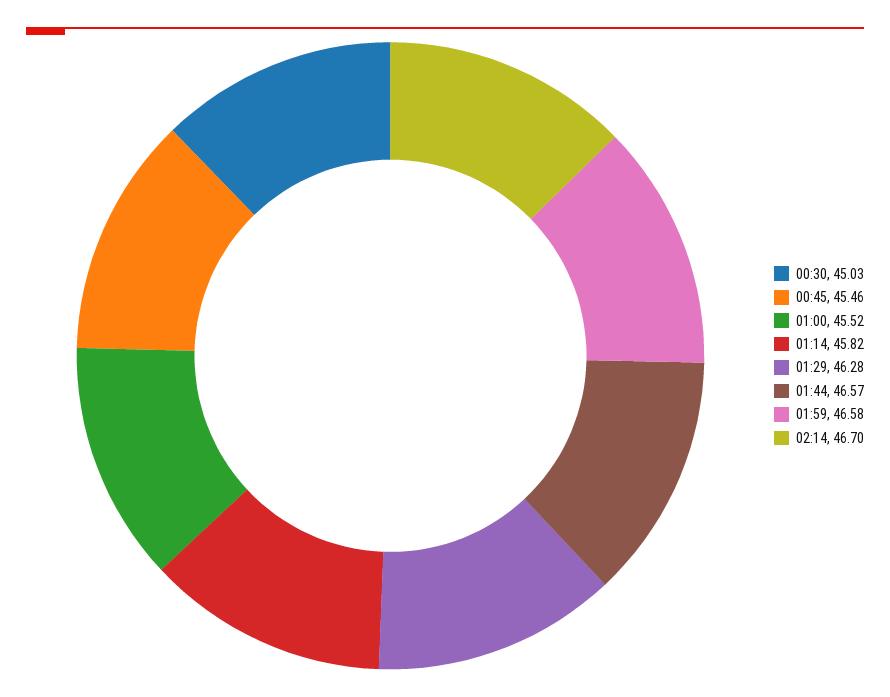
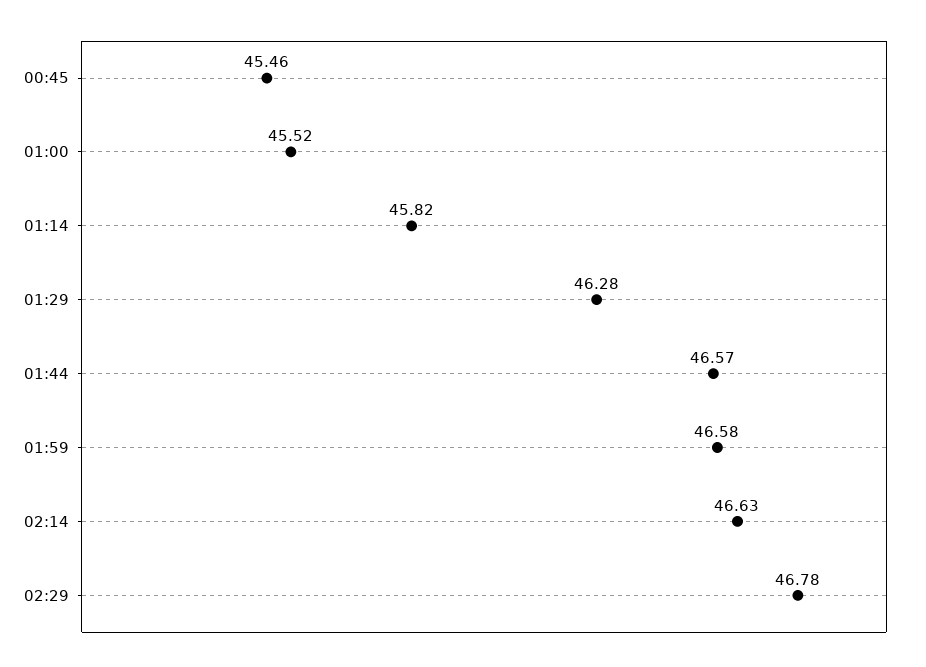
00:30: 45.03 -> none
02:14: 46.7 -> 46.63
02:29: none -> 46.78

